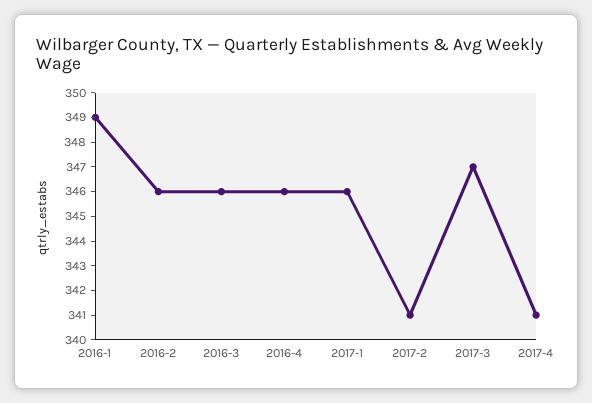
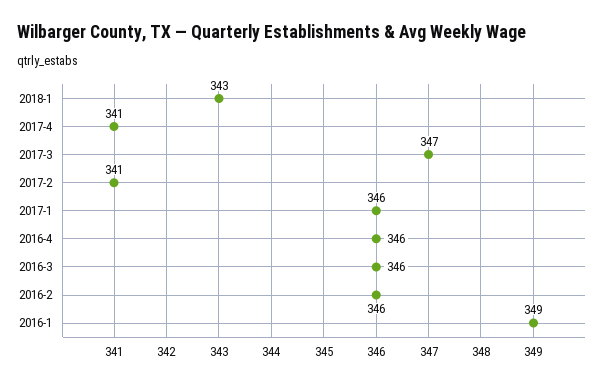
2018-1: none -> 343

